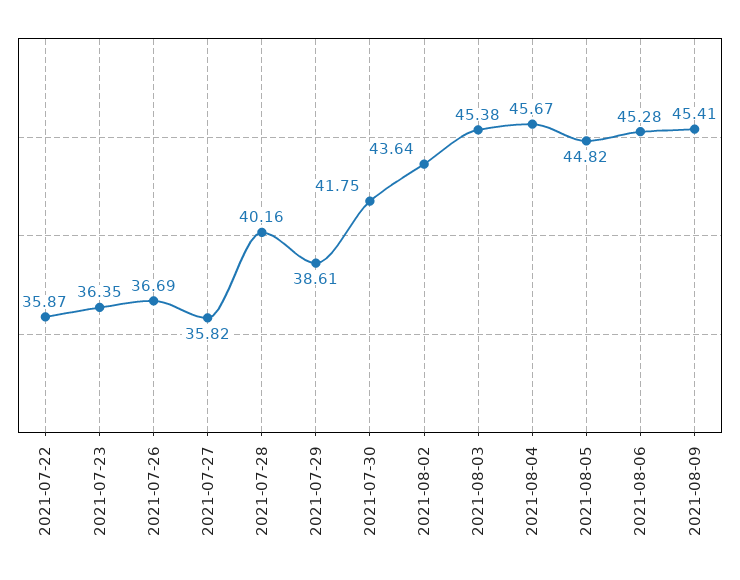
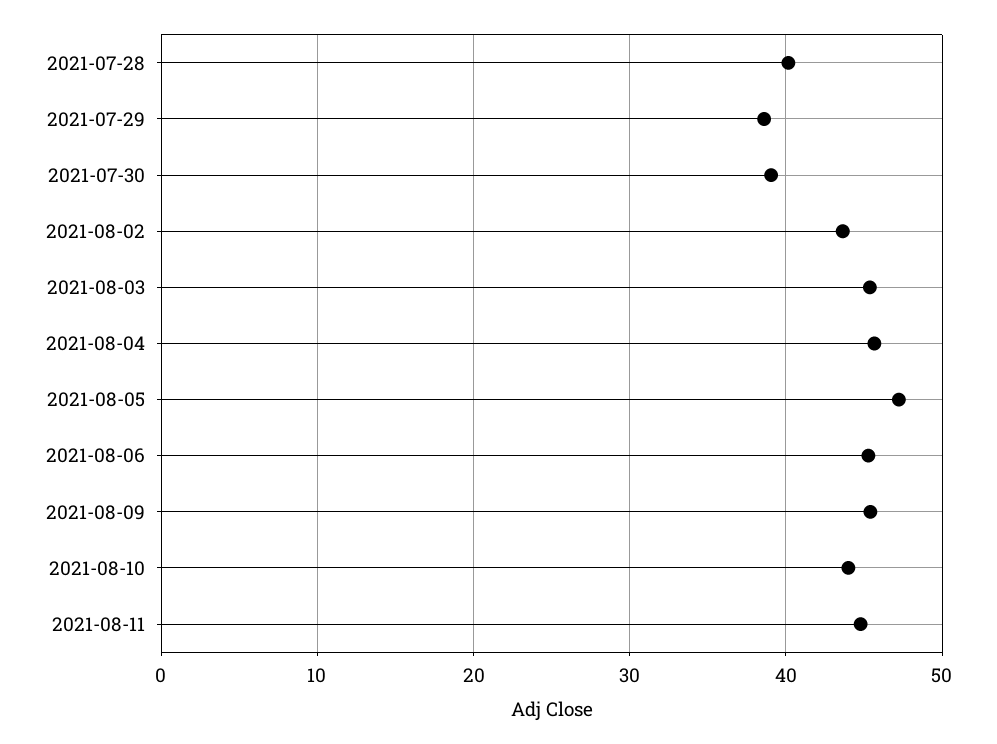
2021-07-22: 35.87 -> none
2021-07-23: 36.35 -> none
2021-07-26: 36.69 -> none
2021-07-27: 35.82 -> none
2021-07-30: 41.75 -> 39
2021-08-05: 44.82 -> 47
2021-08-10: none -> 44
2021-08-11: none -> 45

